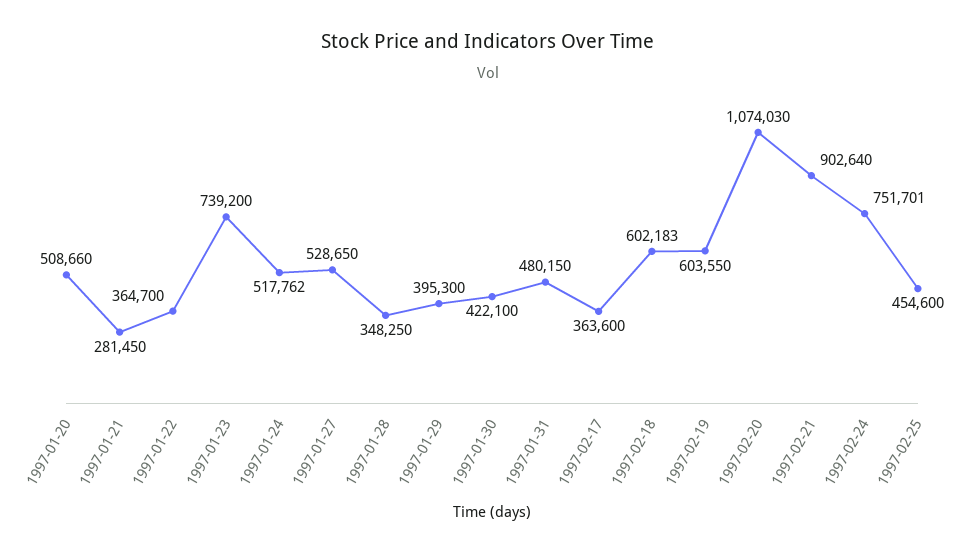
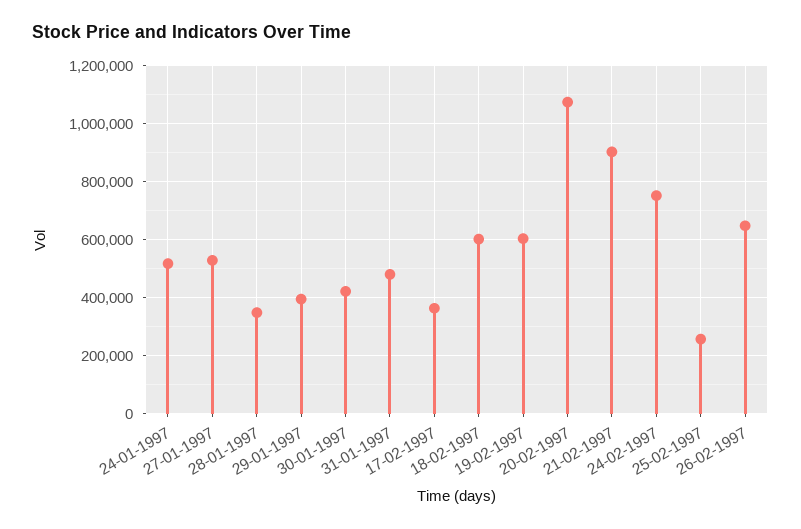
1997-01-20: 508660 -> none
1997-01-21: 281450 -> none
1997-01-22: 364700 -> none
1997-01-23: 739200 -> none
1997-02-25: 454600 -> 250000
26-02-1997: none -> 650000

